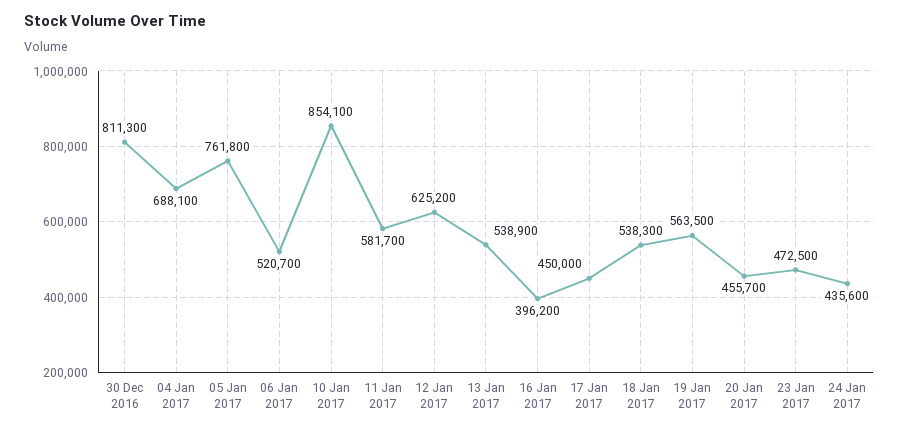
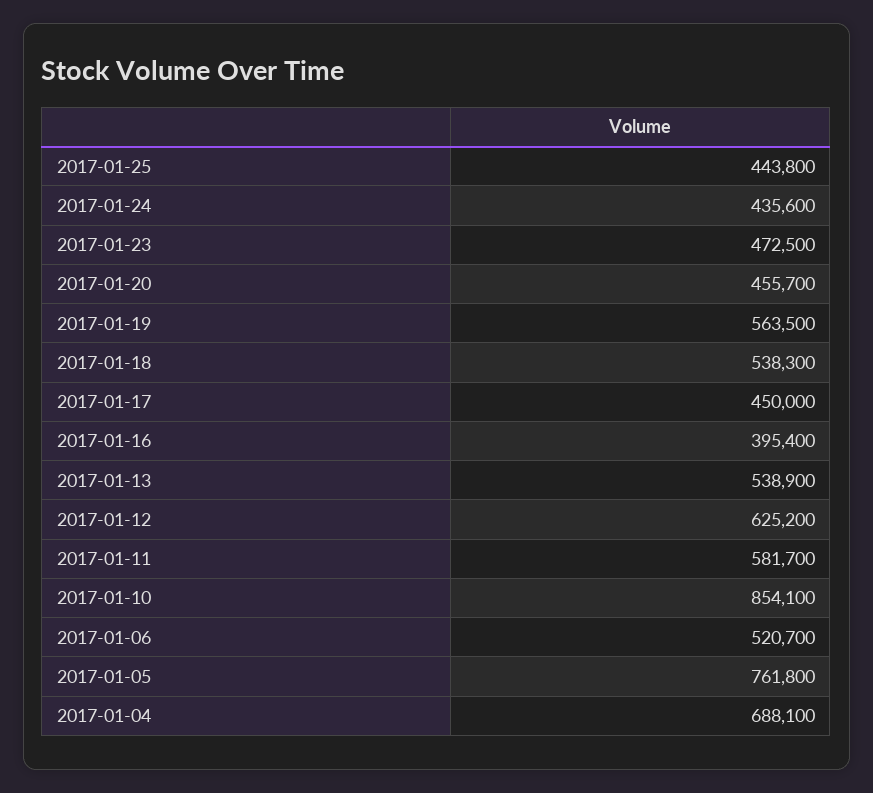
30 Dec 2016: 811300 -> none
16 Jan 2017: 396200 -> 395400
2017-01-25: none -> 443800

